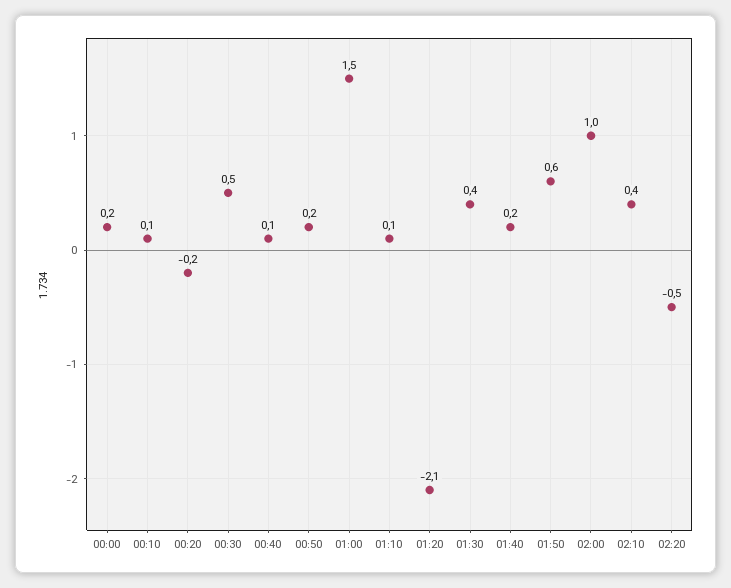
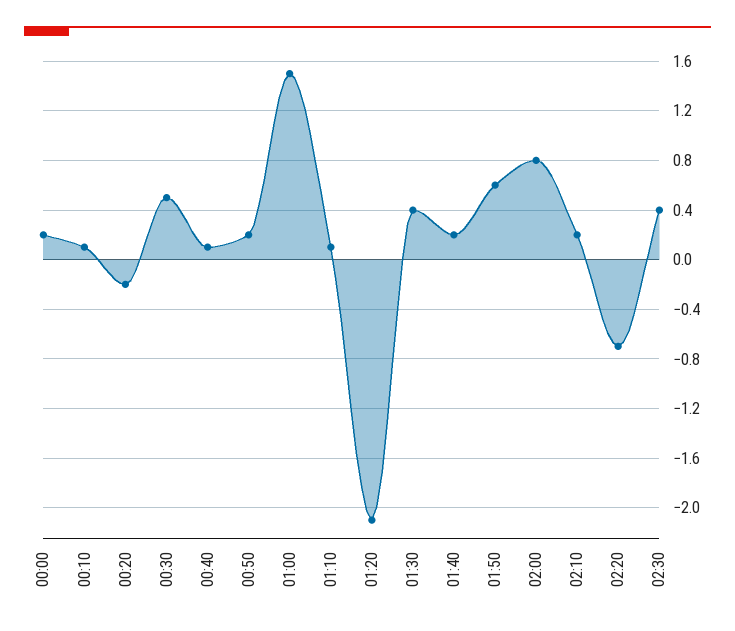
02:00: 1 -> 0.8
02:10: 0.4 -> 0.2
02:20: -0.5 -> -0.7
02:30: none -> 0.4

